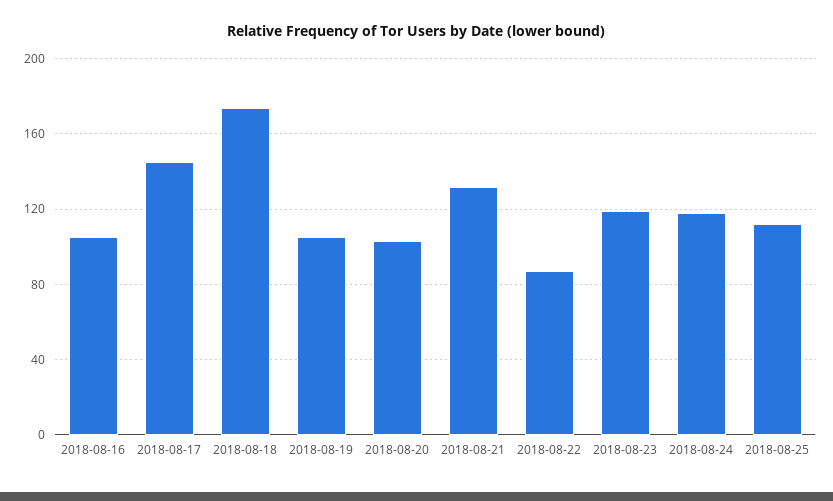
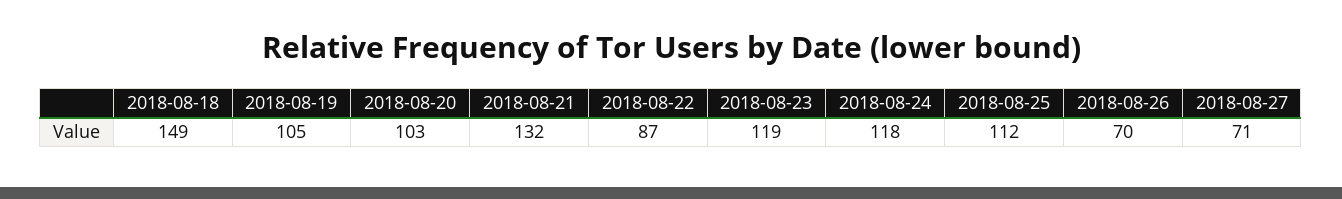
2018-08-16: 105 -> none
2018-08-17: 145 -> none
2018-08-18: 175 -> 149
2018-08-26: none -> 70
2018-08-27: none -> 71

